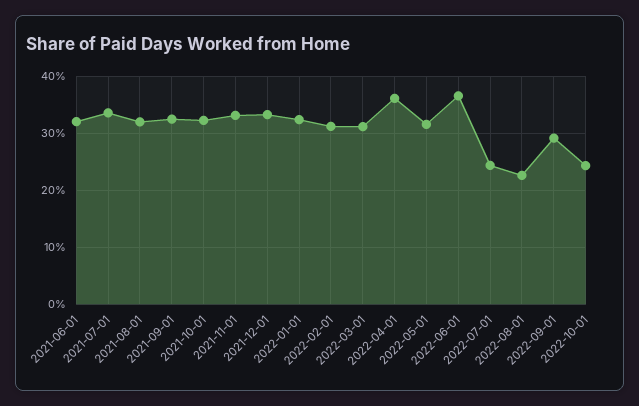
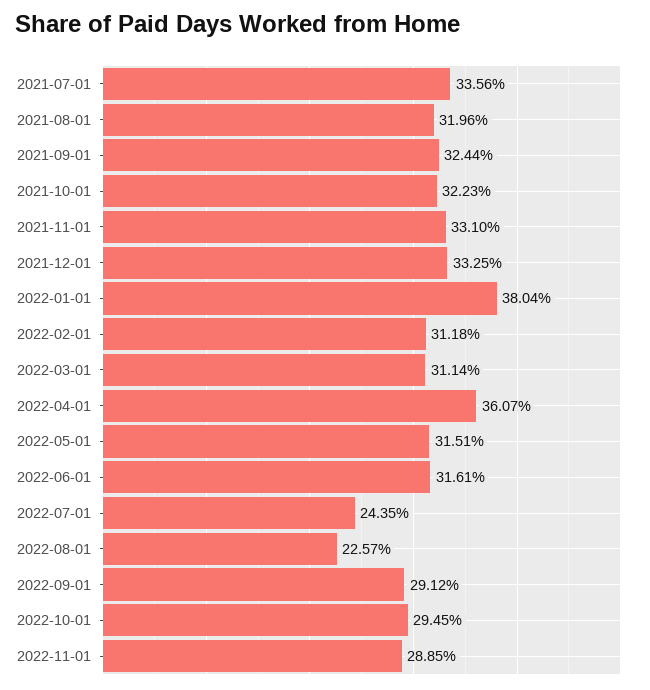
2021-06-01: 32 -> none
2022-01-01: 32 -> 38.04
2022-06-01: 36 -> 31.61
2022-10-01: 24 -> 29.45
2022-11-01: none -> 28.85

